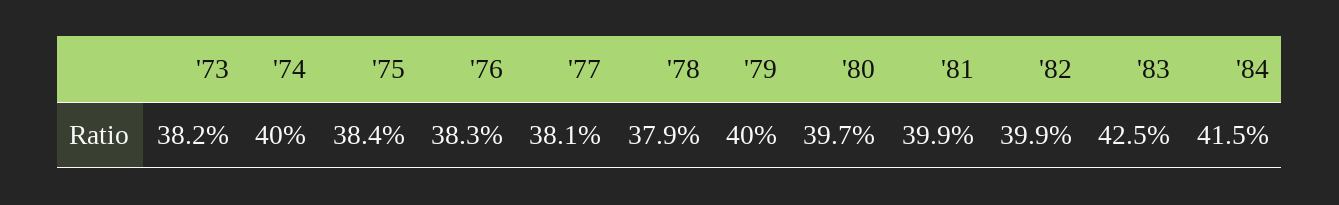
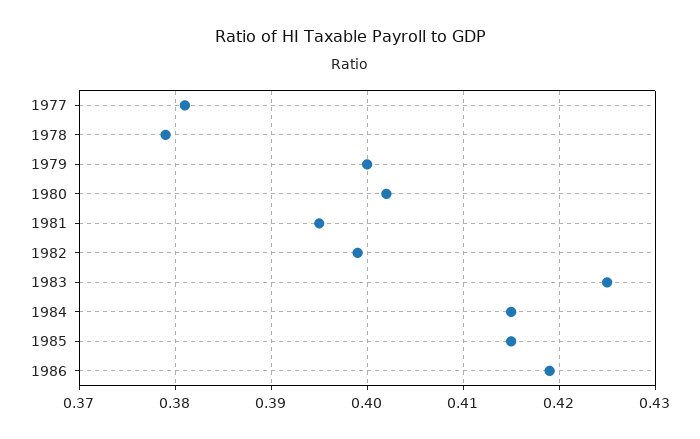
'73: 0.382 -> none
'74: 0.4 -> none
'75: 0.384 -> none
'76: 0.383 -> none
'80: 0.397 -> 0.402
'81: 0.399 -> 0.395
1985: none -> 0.415
1986: none -> 0.419

